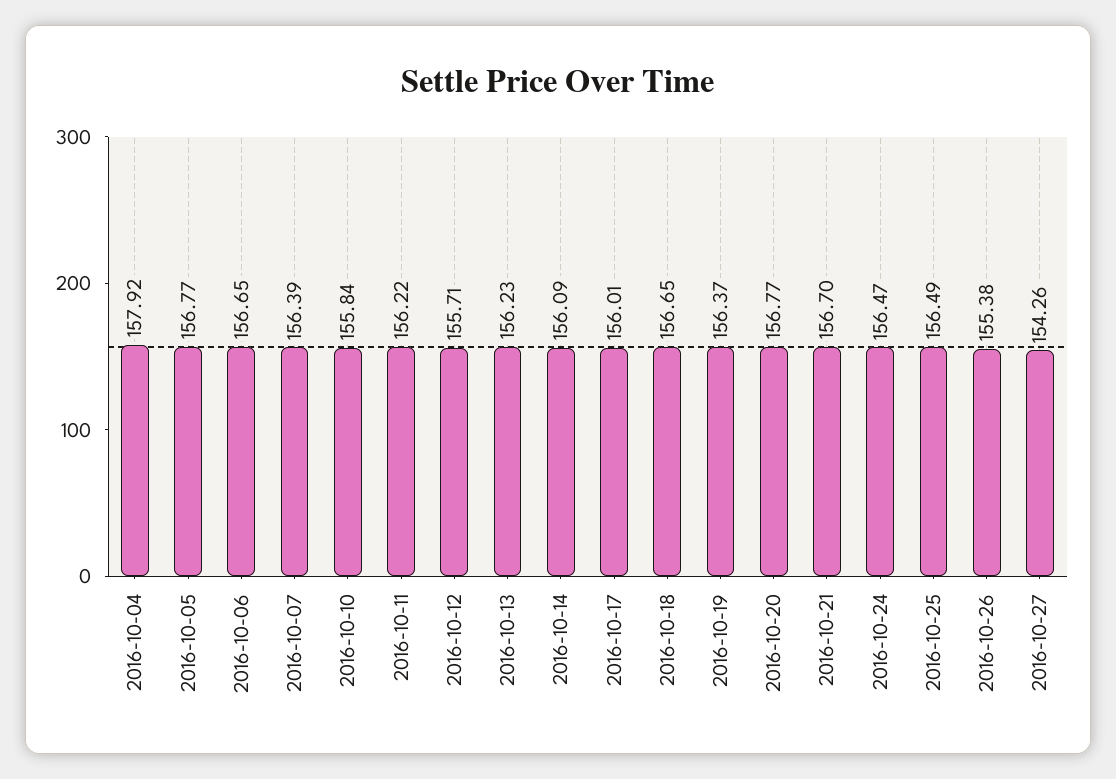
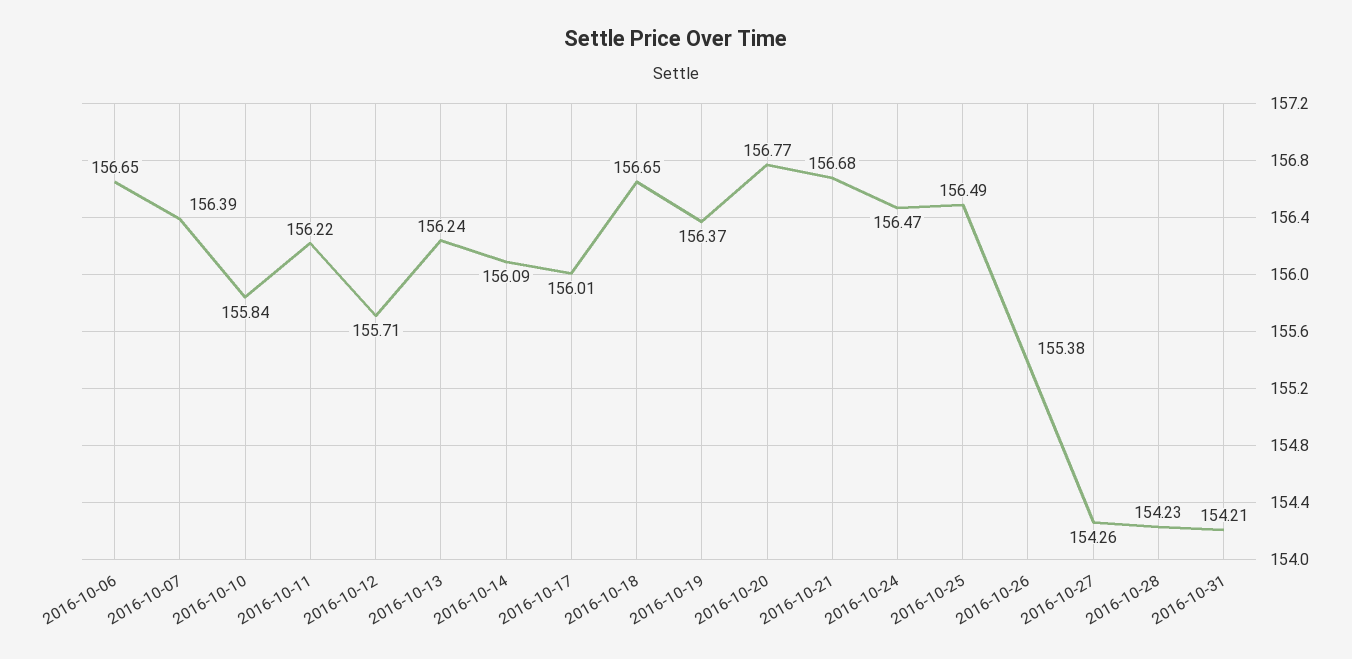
2016-10-04: 157.92 -> none
2016-10-05: 156.77 -> none
2016-10-13: 156.23 -> 156.24
2016-10-21: 156.7 -> 156.68
2016-10-28: none -> 154.23
2016-10-31: none -> 154.21

